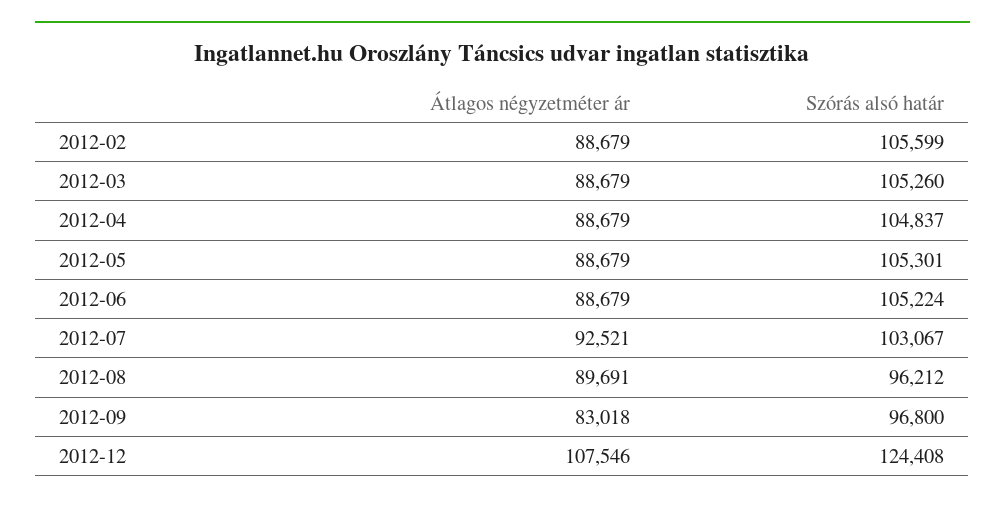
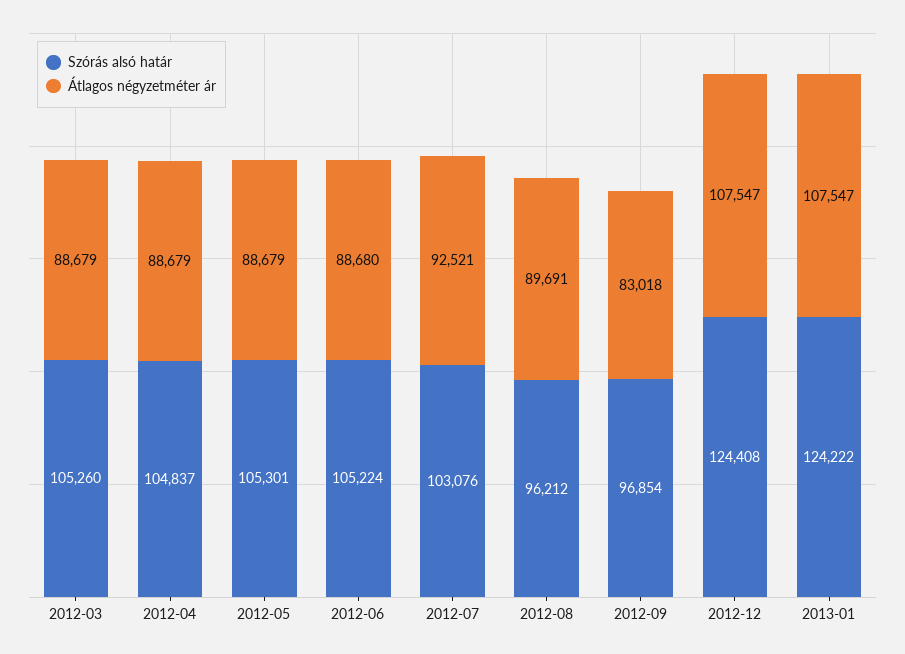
Átlagos négyzetméter ár, 2012-02: 88679 -> none
Szórás alsó határ, 2012-02: 105599 -> none
Átlagos négyzetméter ár, 2012-06: 88679 -> 88680
Szórás alsó határ, 2012-07: 103067 -> 103076
Szórás alsó határ, 2012-09: 96800 -> 96854
Átlagos négyzetméter ár, 2012-12: 107546 -> 107547
Szórás alsó határ, 2013-01: none -> 124222
Átlagos négyzetméter ár, 2013-01: none -> 107547

